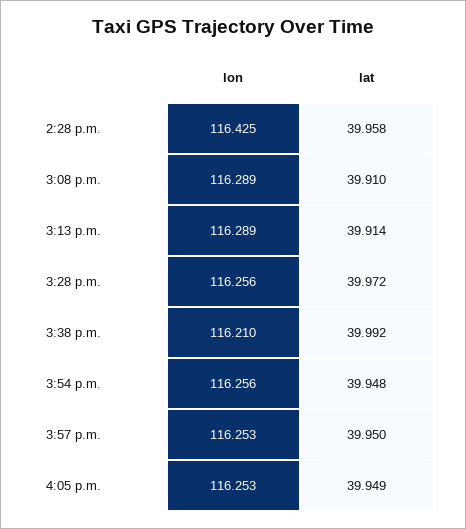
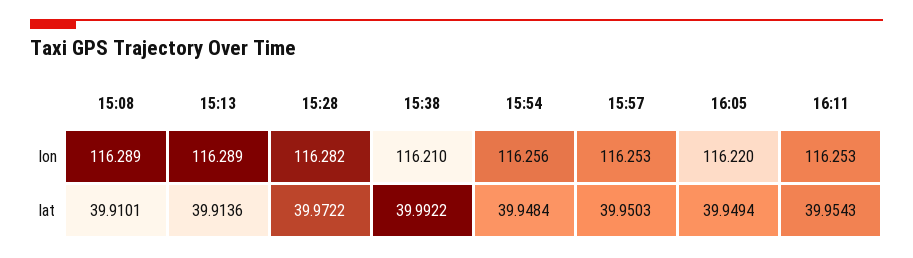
lon, 2:28 p.m.: 116.425 -> none
lat, 2:28 p.m.: 39.958 -> none
lon, 3:28 p.m.: 116.256 -> 116.282
lon, 4:05 p.m.: 116.253 -> 116.22
lon, 16:11: none -> 116.253
lat, 16:11: none -> 39.9543

